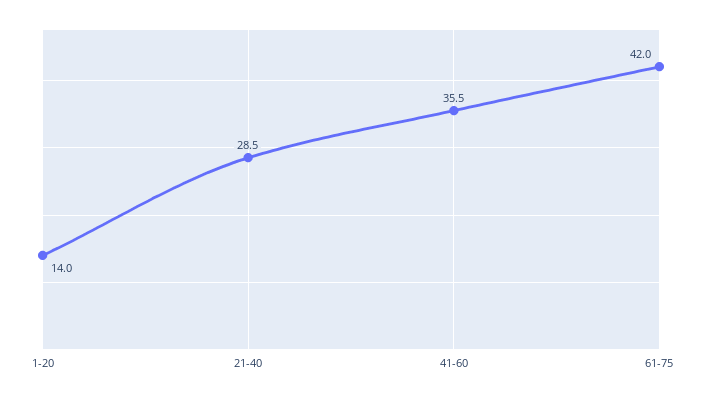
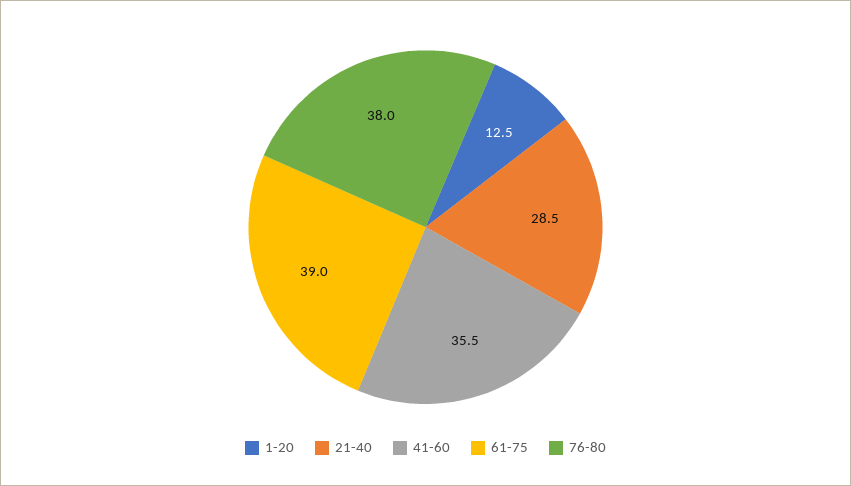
1-20: 14 -> 12.5
61-75: 42 -> 39
76-80: none -> 38

